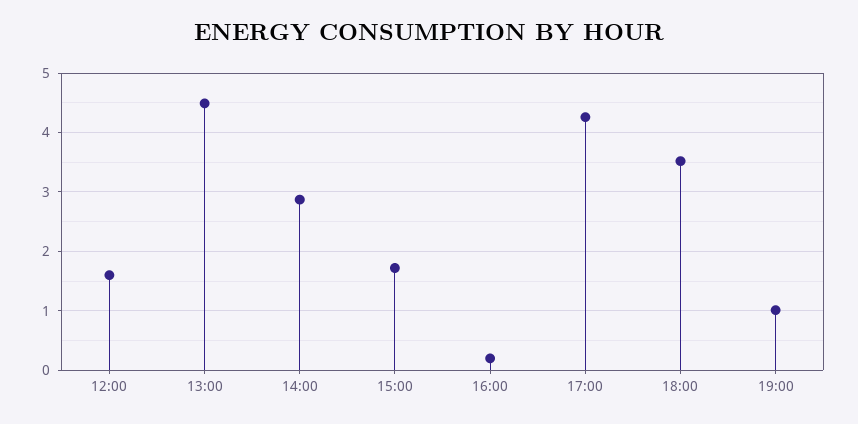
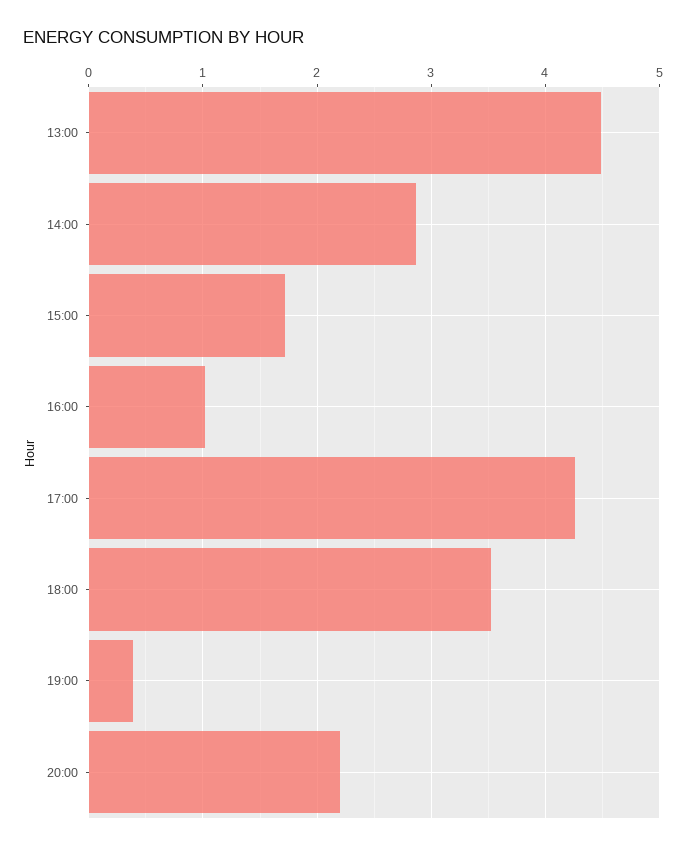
12:00: 1.6 -> none
16:00: 0.2 -> 1
19:00: 1 -> 0.4
20:00: none -> 2.2

